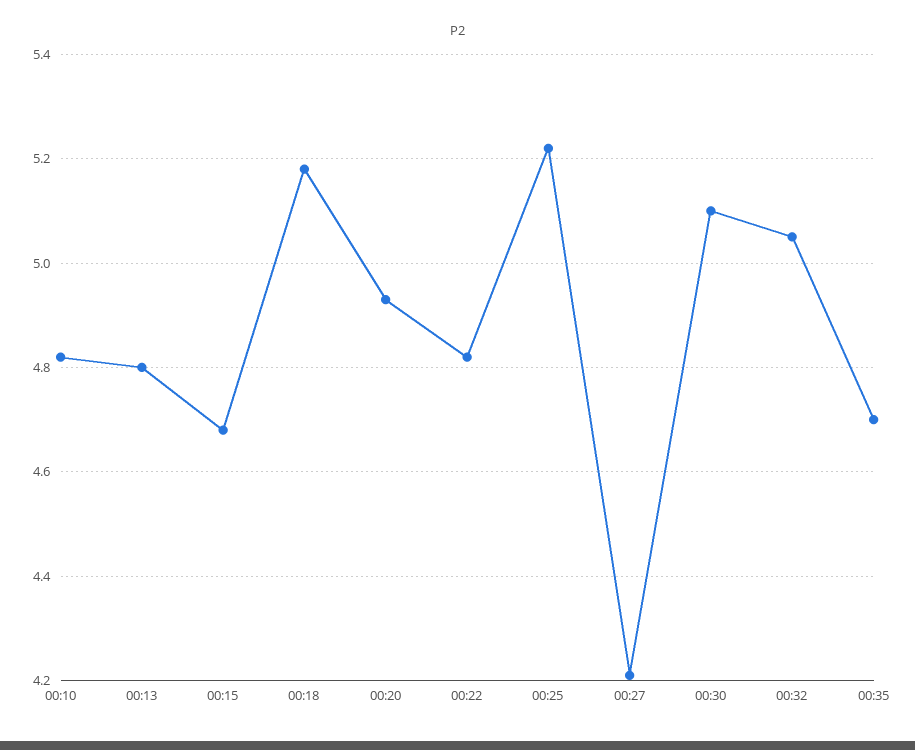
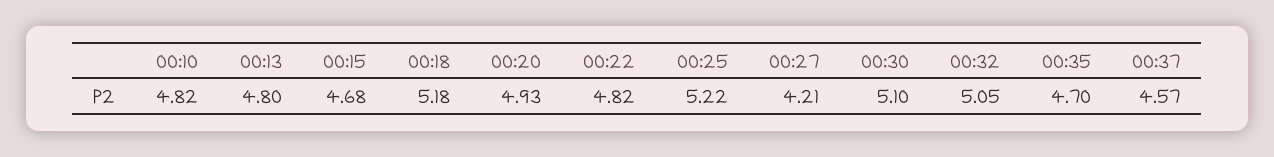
00:37: none -> 4.57

